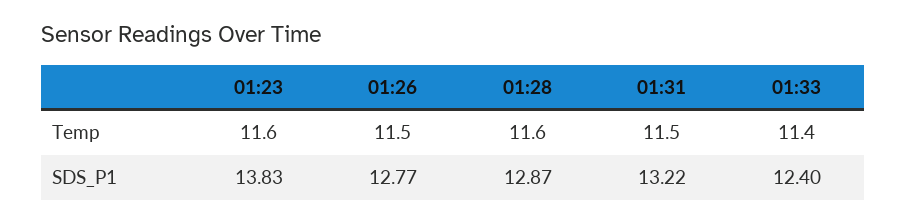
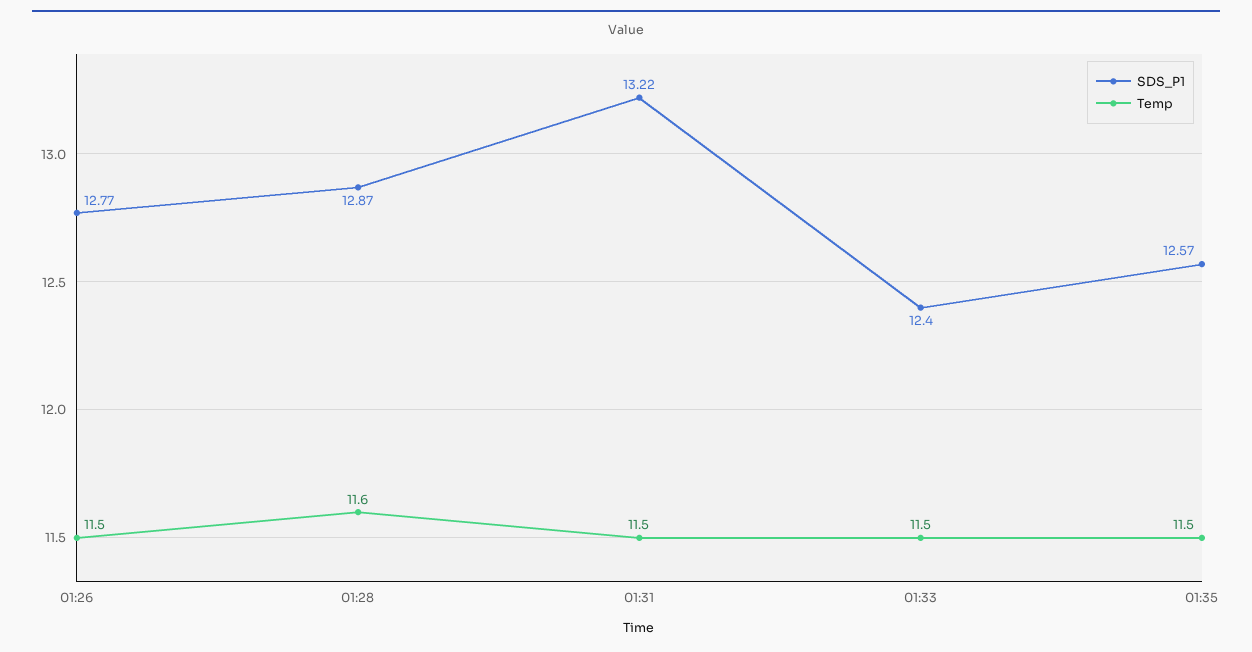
Temp, 01:23: 11.6 -> none
Temp, 01:33: 11.4 -> 11.5
SDS_P1, 01:23: 13.83 -> none
SDS_P1, 01:35: none -> 12.57
Temp, 01:35: none -> 11.5

